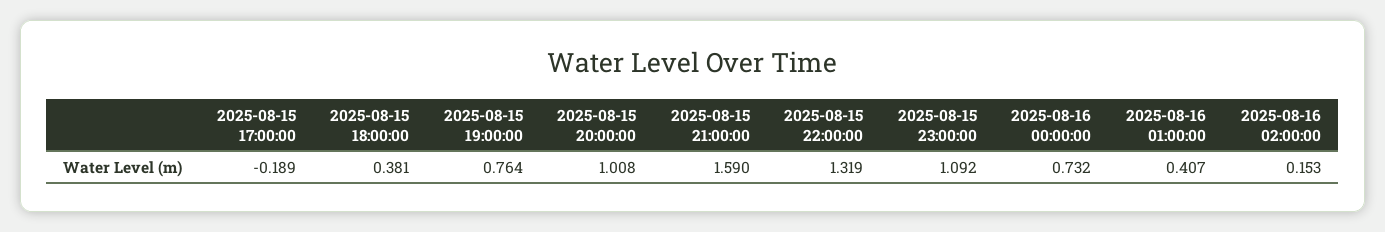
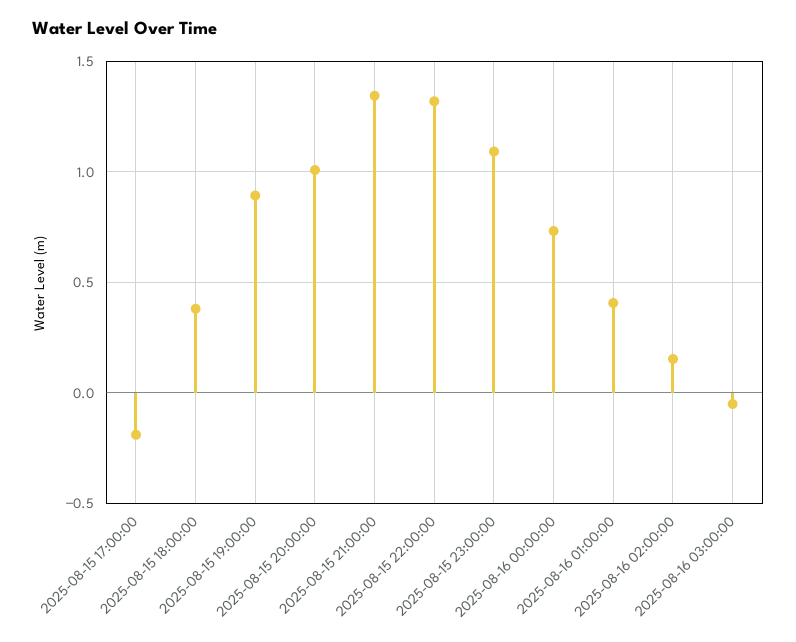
2025-08-15 19:00:00: 0.764 -> 0.9
2025-08-15 21:00:00: 1.59 -> 1.35
2025-08-16 03:00:00: none -> -0.05

